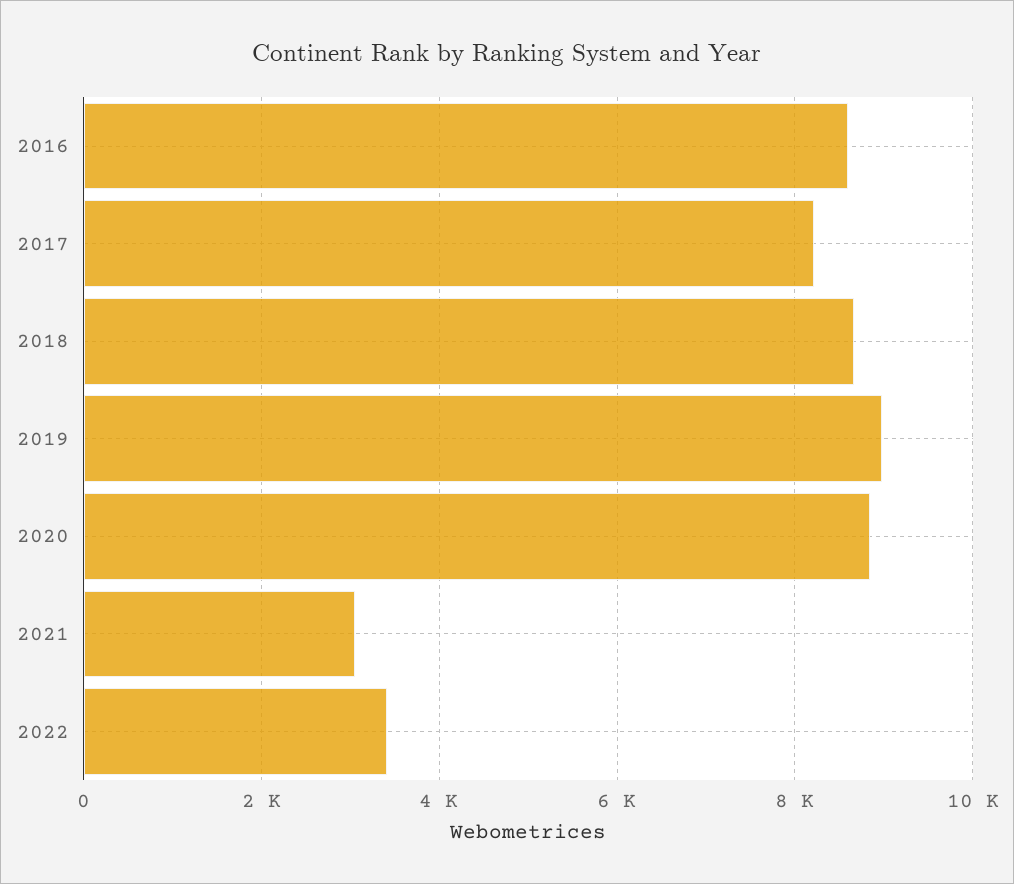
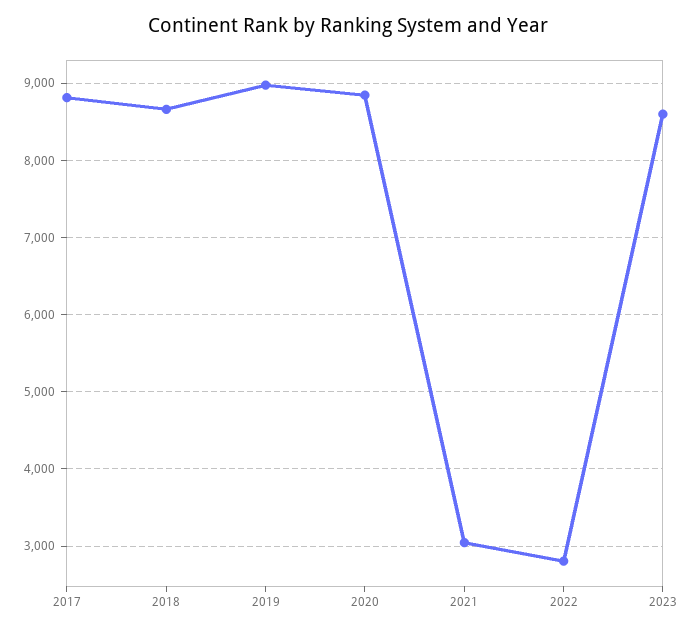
2016: 8600 -> none
2017: 8200 -> 8800
2022: 3400 -> 2800
2023: none -> 8600

